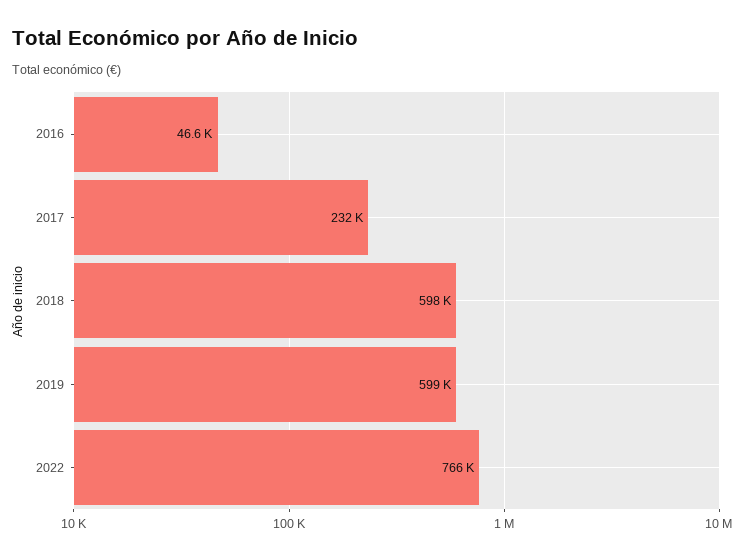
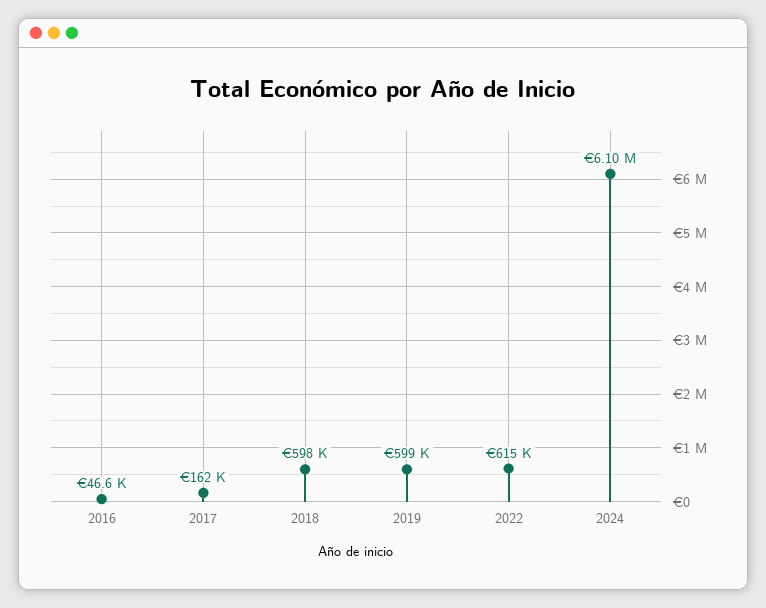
2017: 232000 -> 162000
2022: 766000 -> 615000
2024: none -> 6100000

